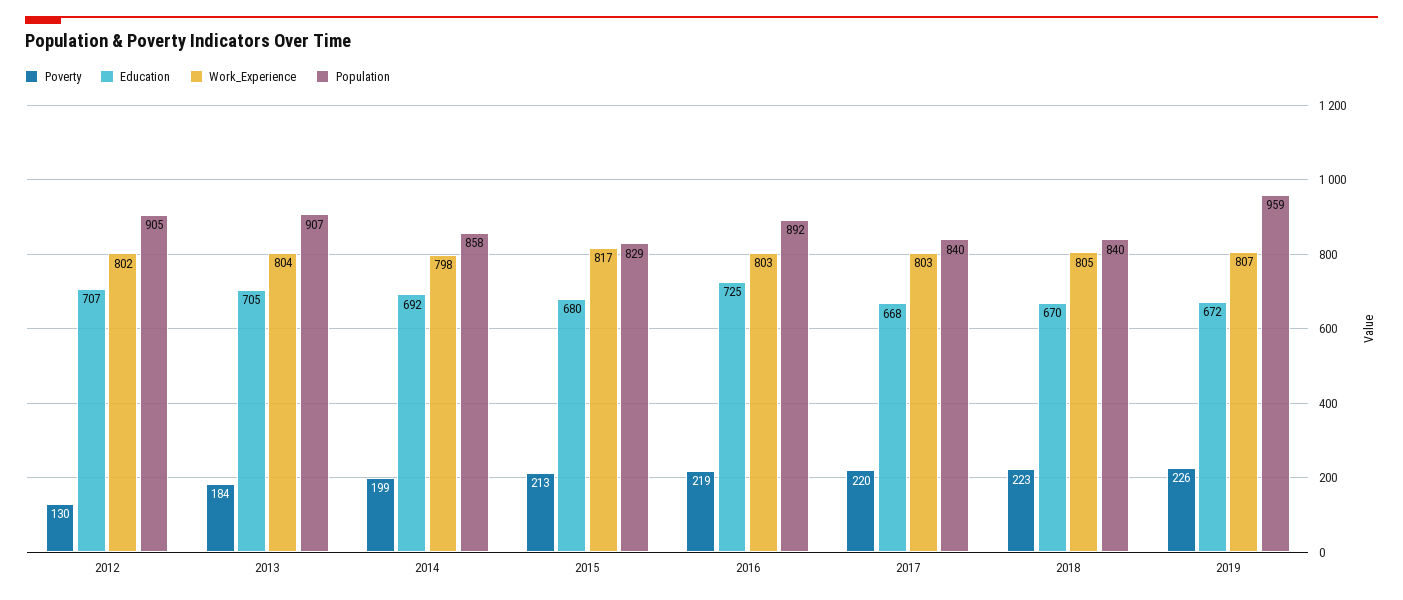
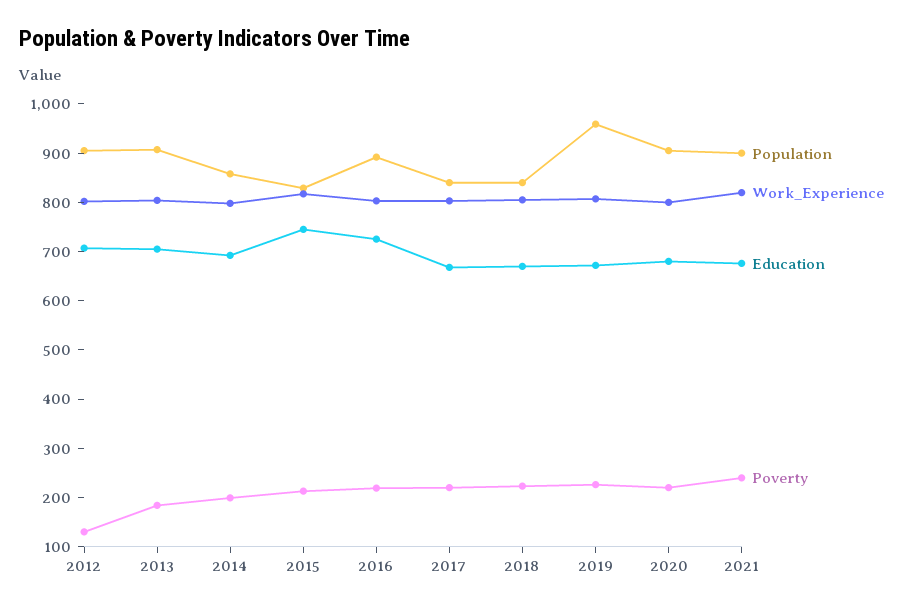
Education, 2015: 680 -> 740
Population, 2020: none -> 900
Work_Experience, 2020: none -> 800
Education, 2020: none -> 680
Poverty, 2020: none -> 220
Population, 2021: none -> 900
Work_Experience, 2021: none -> 820
Education, 2021: none -> 680
Poverty, 2021: none -> 240

